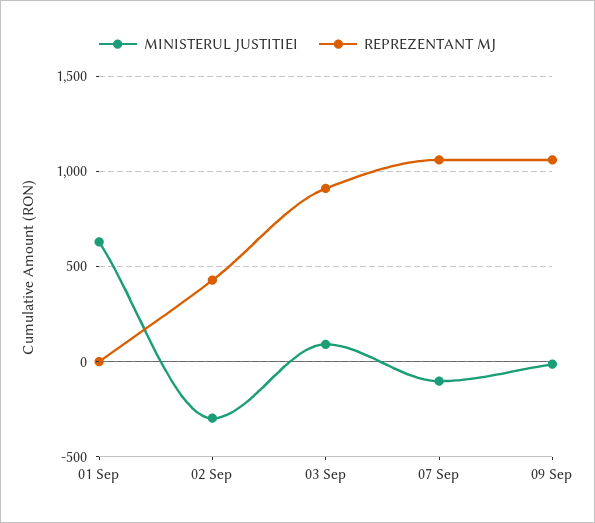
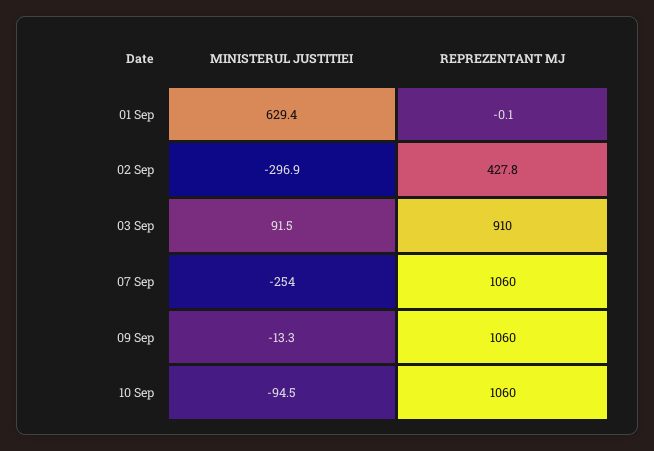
MINISTERUL JUSTITIEI, 07 Sep: -100 -> -254
MINISTERUL JUSTITIEI, 10 Sep: none -> -94.5
REPREZENTANT MJ, 10 Sep: none -> 1060

